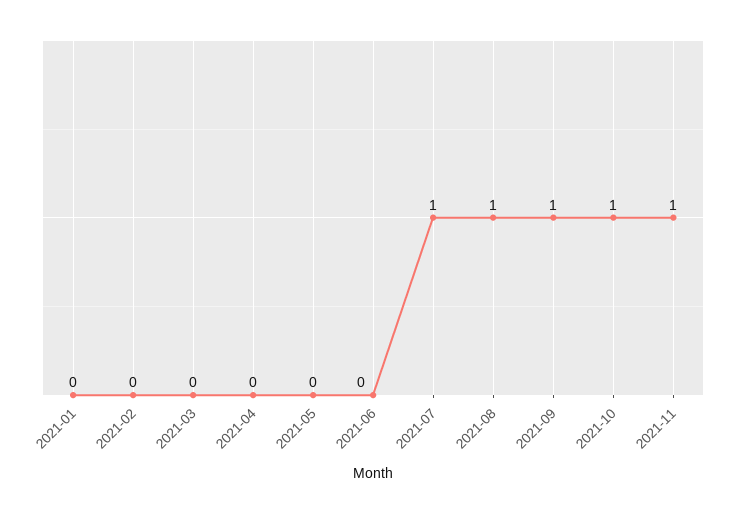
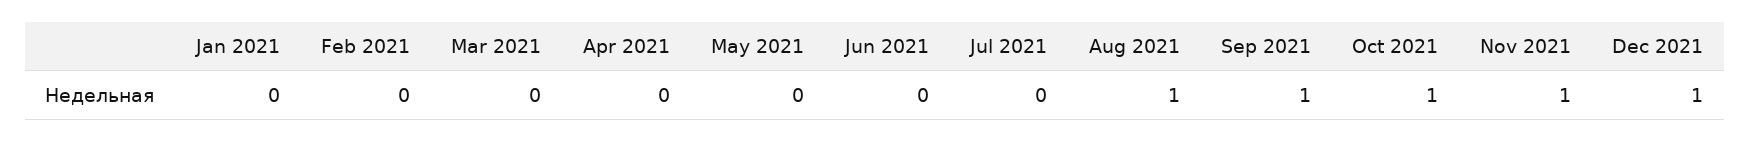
2021-07: 1 -> 0
Dec 2021: none -> 1

